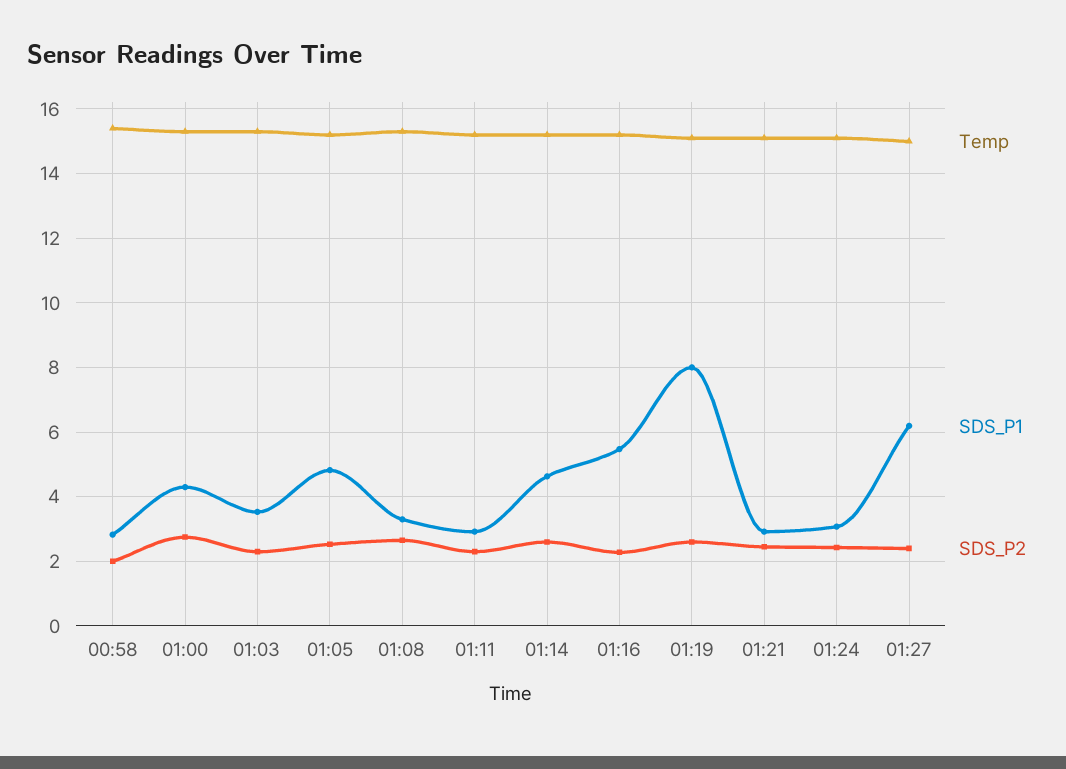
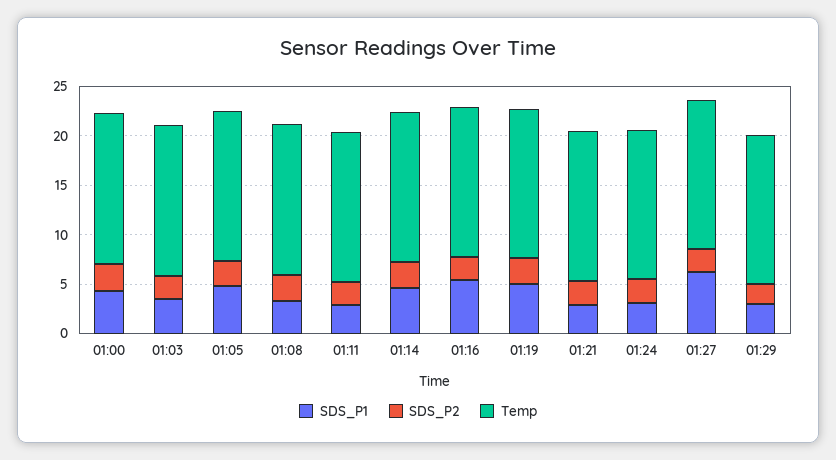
Temp, 00:58: 15.4 -> none
SDS_P1, 00:58: 2.8 -> none
SDS_P2, 00:58: 2 -> none
SDS_P1, 01:19: 8 -> 5
SDS_P1, 01:29: none -> 3
SDS_P2, 01:29: none -> 2
Temp, 01:29: none -> 15

